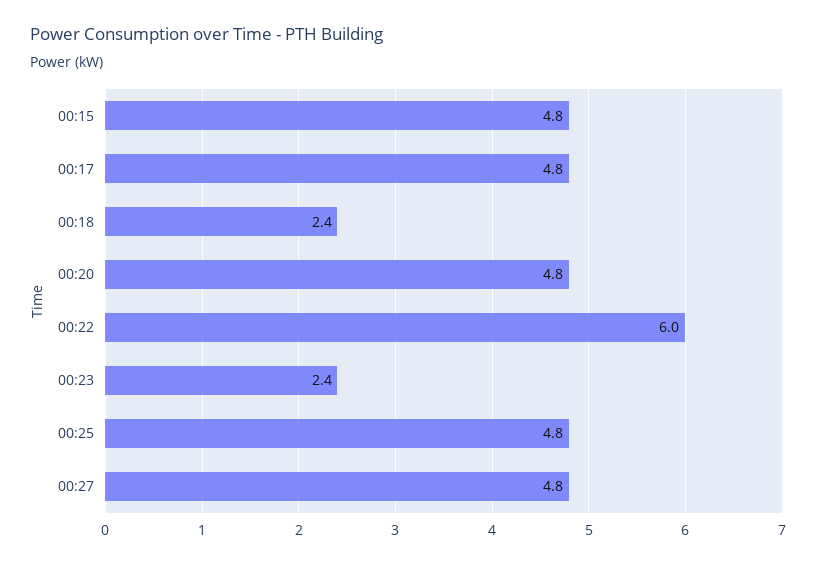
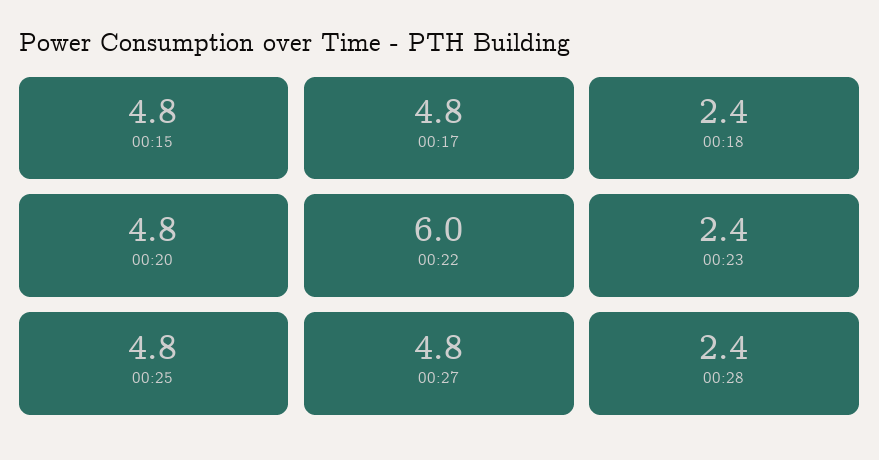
00:28: none -> 2.4

